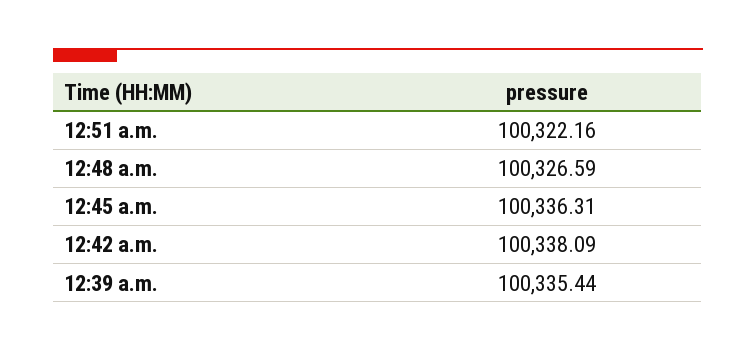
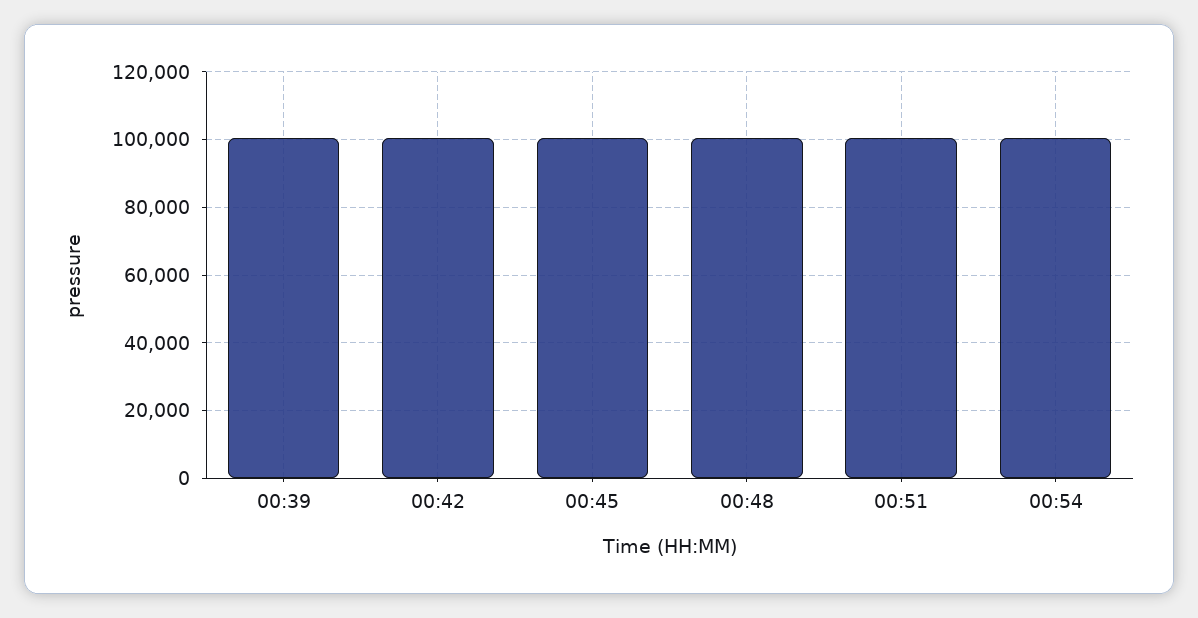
00:54: none -> 100000

